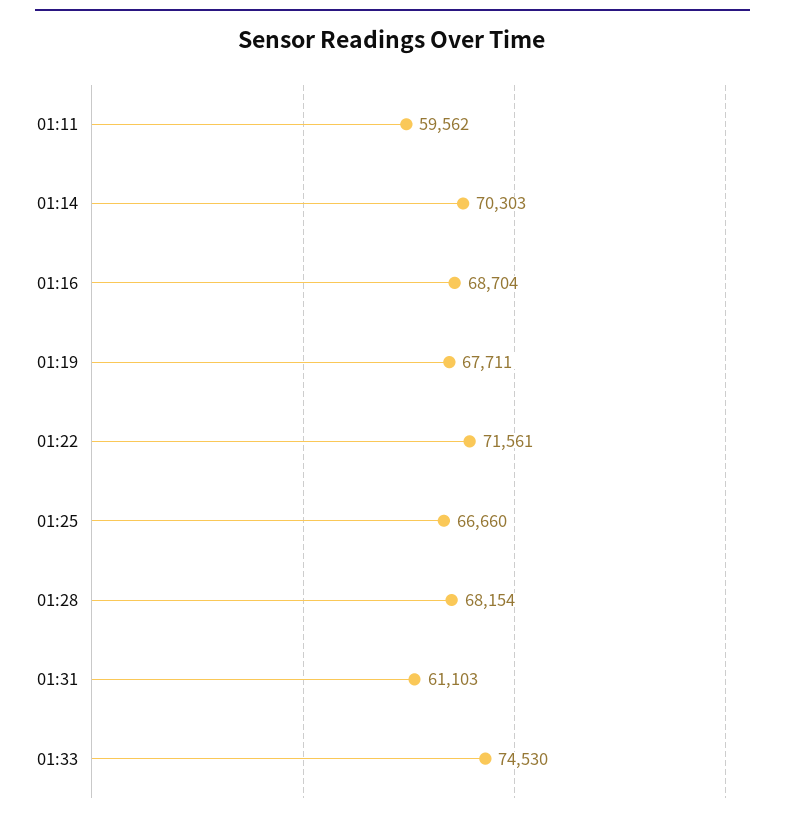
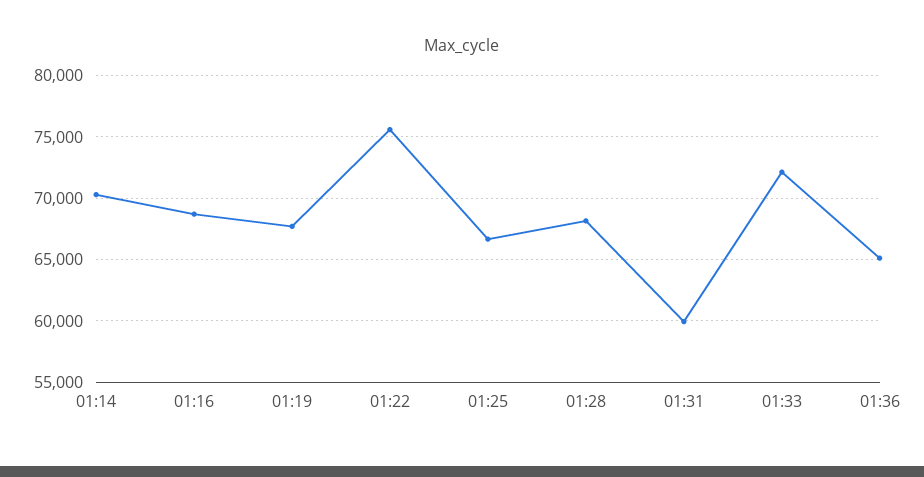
01:11: 59562 -> none
01:22: 71561 -> 75500
01:31: 61103 -> 60000
01:33: 74530 -> 72000
01:36: none -> 65000

